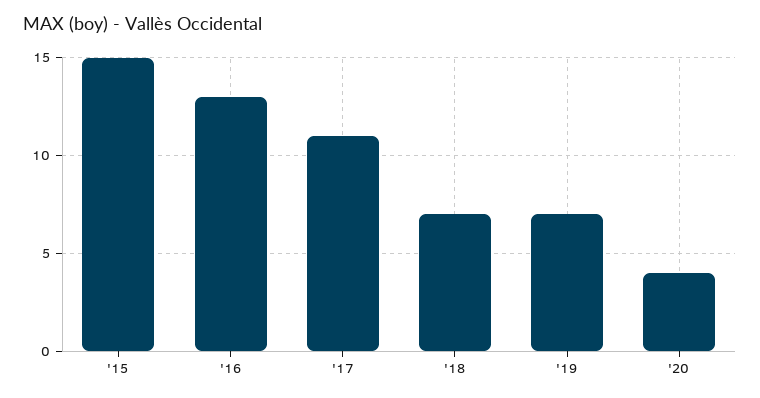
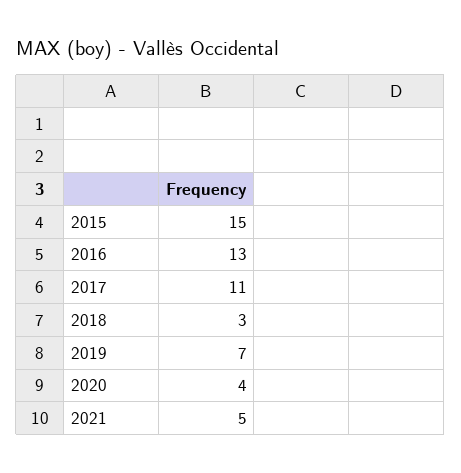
'18: 7 -> 3
2021: none -> 5

